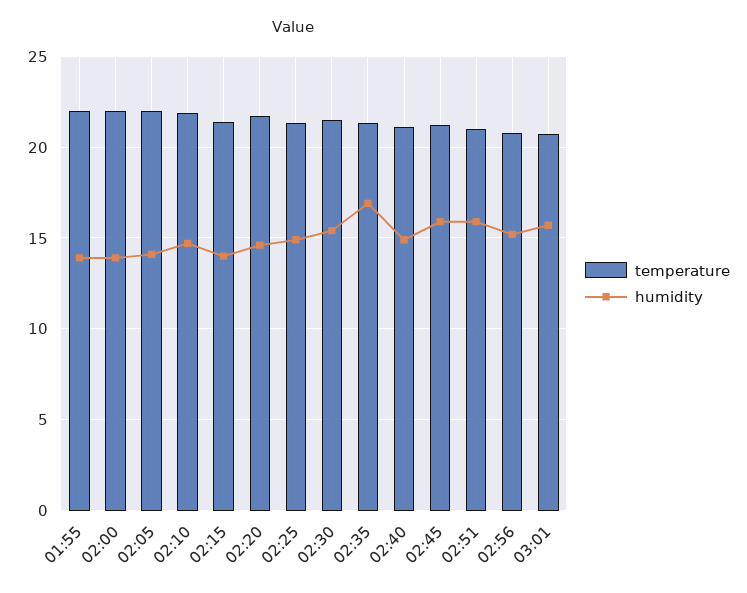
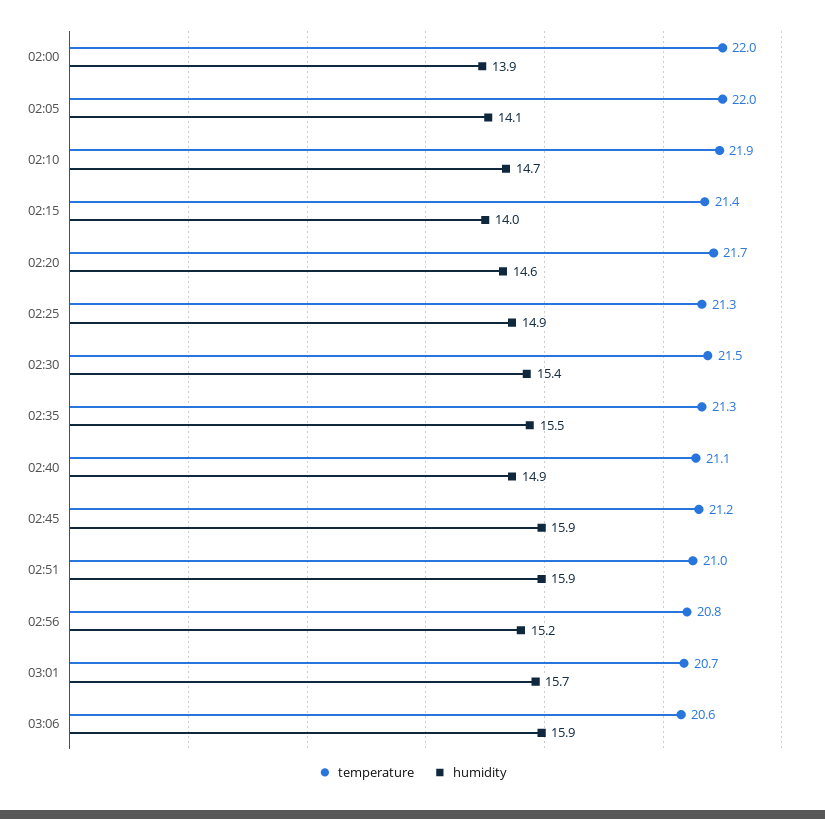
temperature, 01:55: 22 -> none
humidity, 01:55: 14 -> none
humidity, 02:35: 17 -> 15.5
temperature, 03:06: none -> 20.6
humidity, 03:06: none -> 15.9

